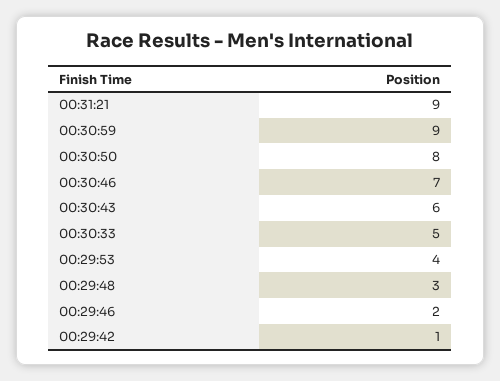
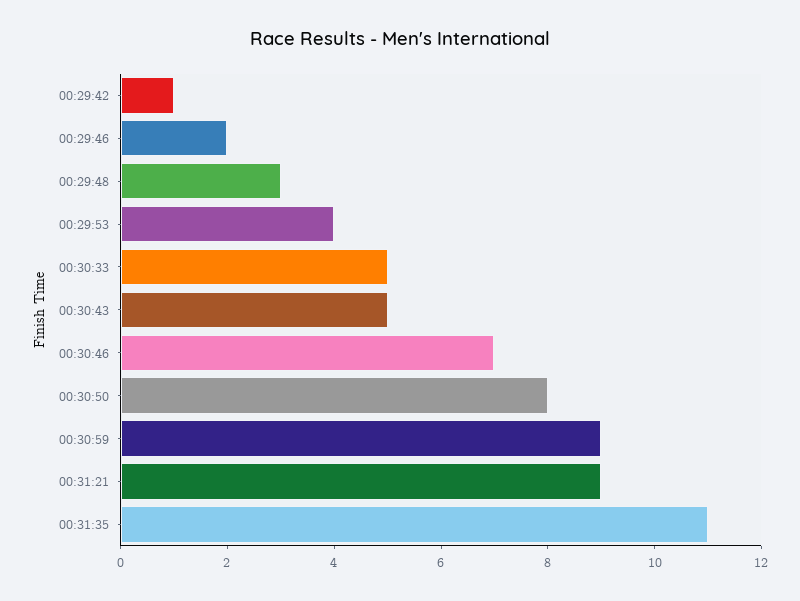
00:30:43: 6 -> 5
00:31:35: none -> 11

